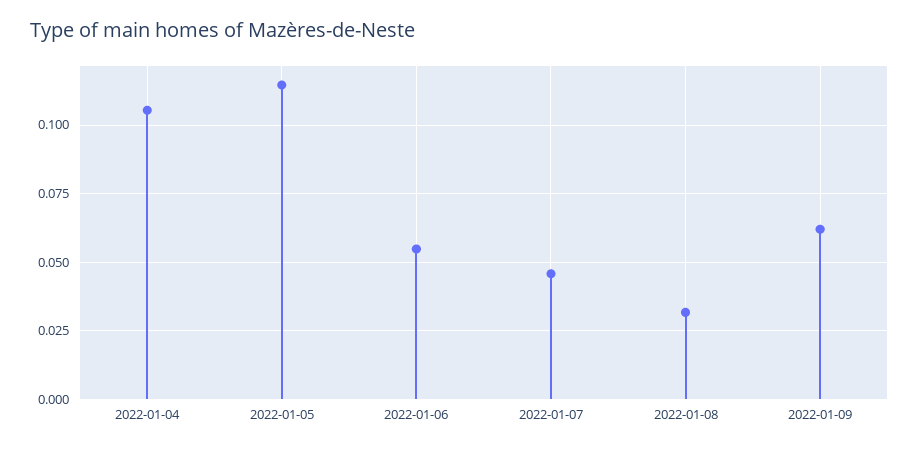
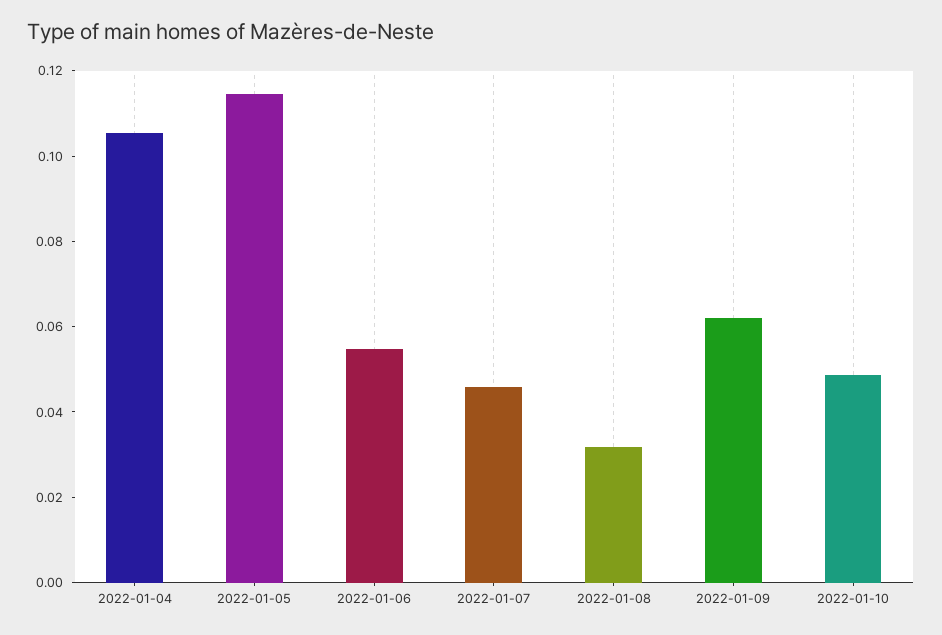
2022-01-10: none -> 0.05

